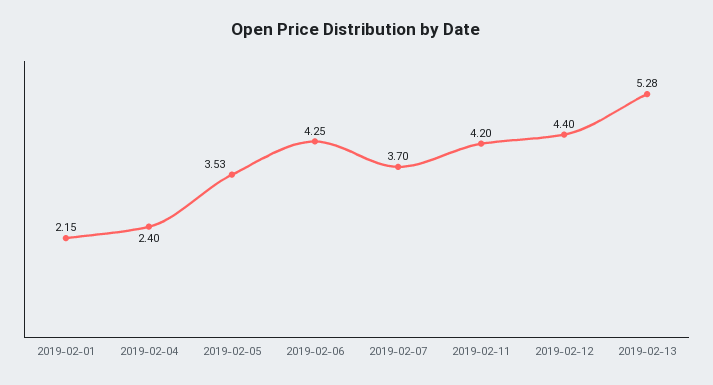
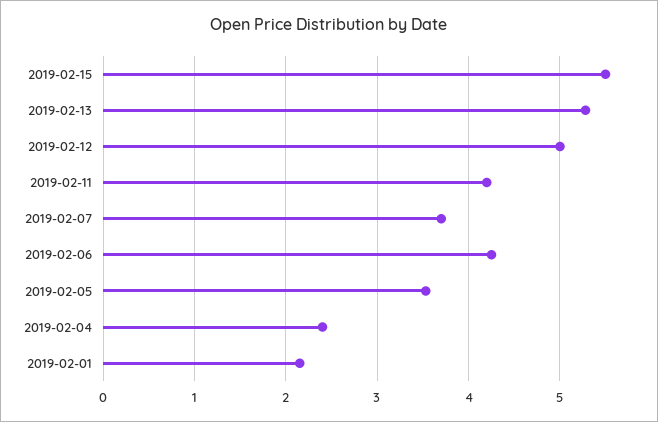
2019-02-12: 4.4 -> 5
2019-02-15: none -> 5.5

